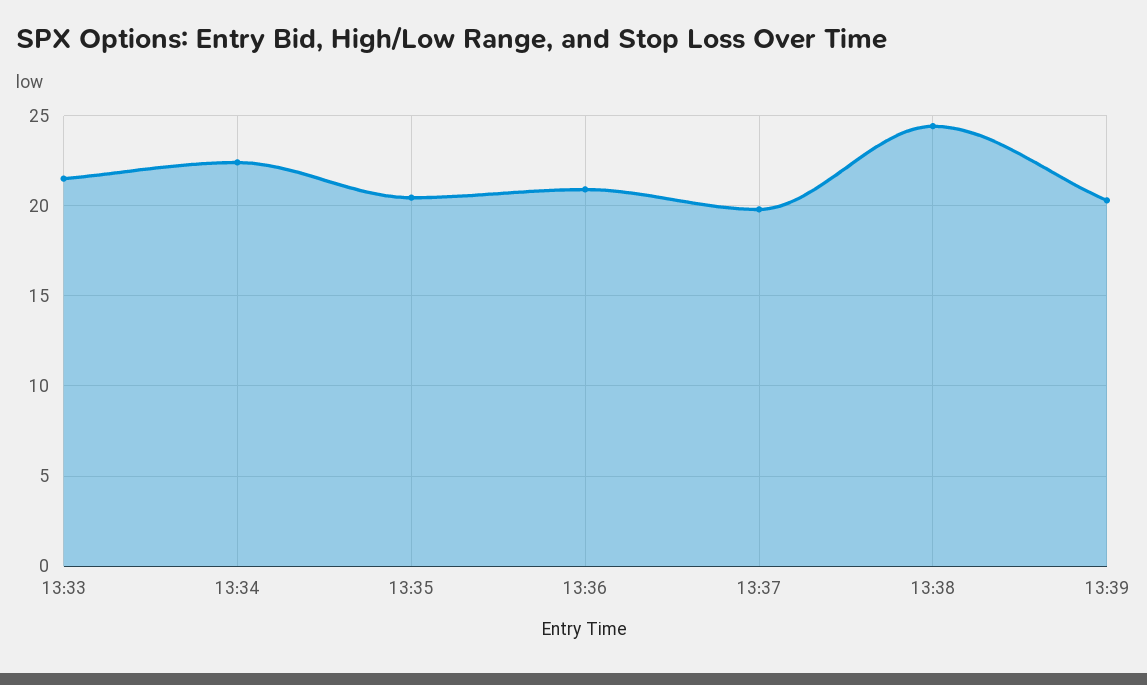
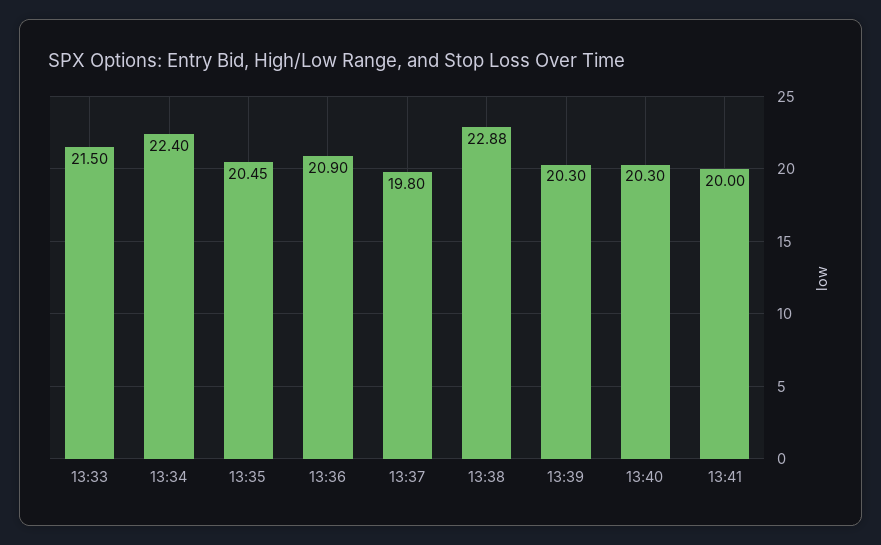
13:38: 24.5 -> 22.88
13:40: none -> 20.3
13:41: none -> 20

